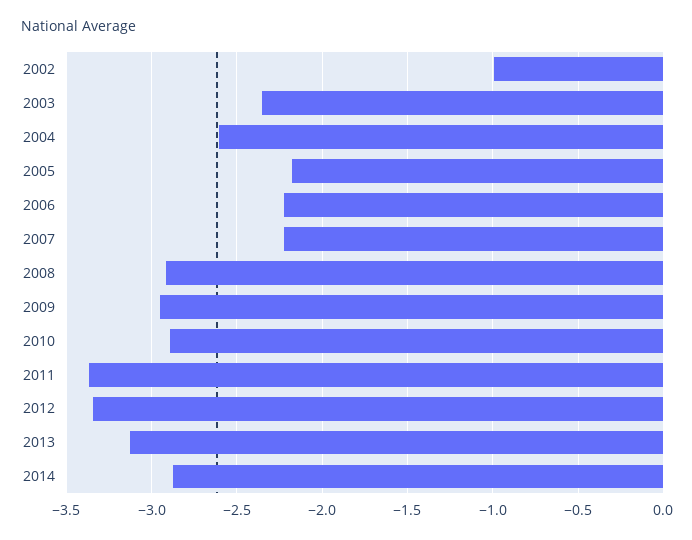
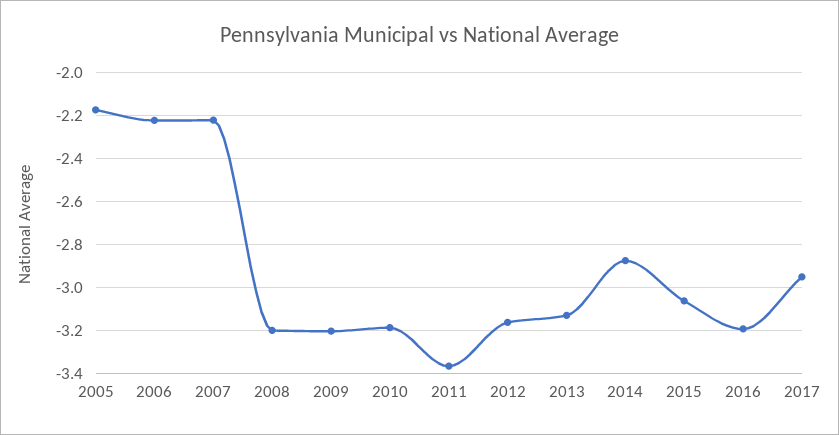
2002: -1 -> none
2003: -2.35 -> none
2004: -2.6 -> none
2008: -2.9 -> -3.2
2009: -2.95 -> -3.2
2010: -2.9 -> -3.2
2012: -3.35 -> -3.15
2015: none -> -3.05
2016: none -> -3.2
2017: none -> -2.95

